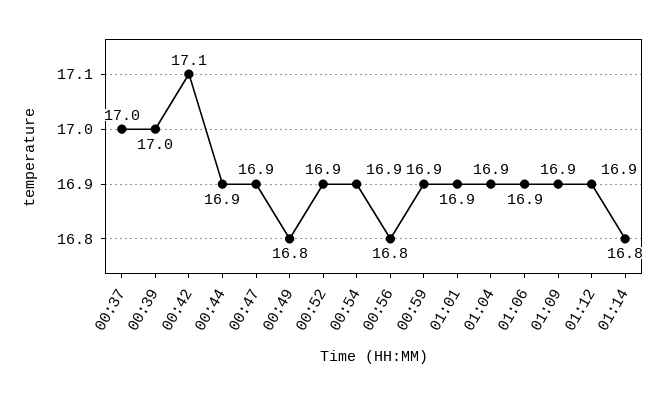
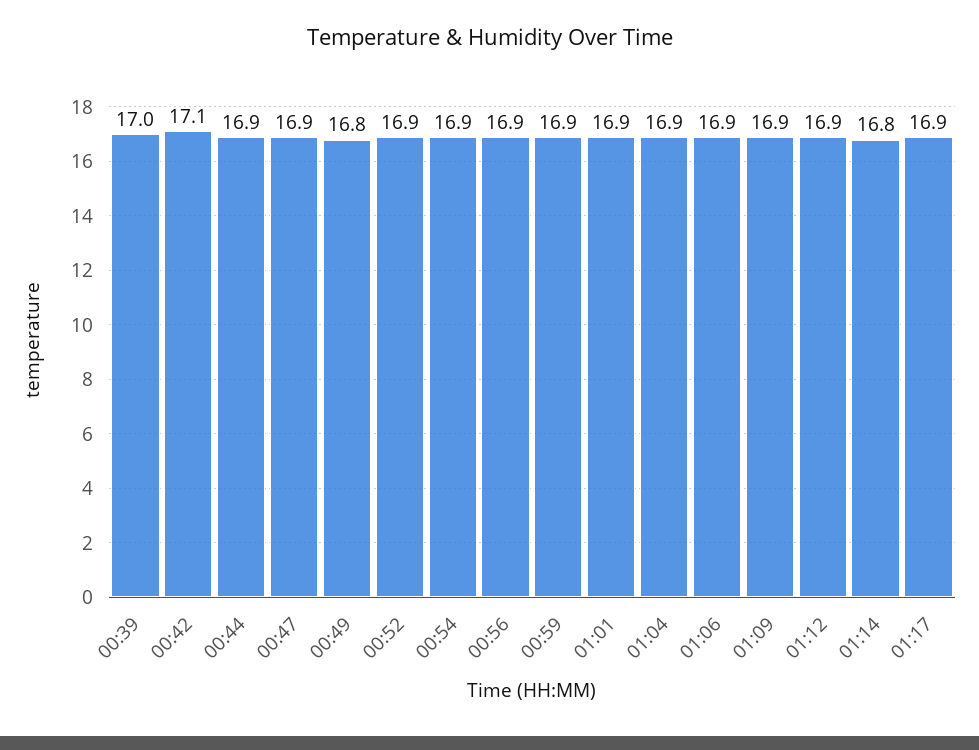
00:37: 17 -> none
00:56: 16.8 -> 16.9
01:17: none -> 16.9

